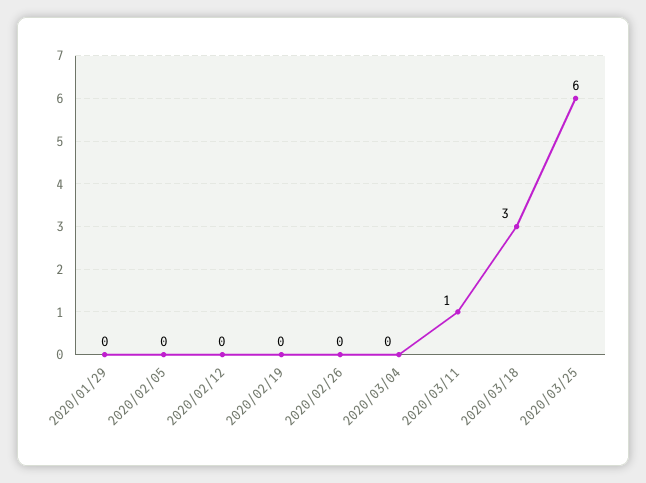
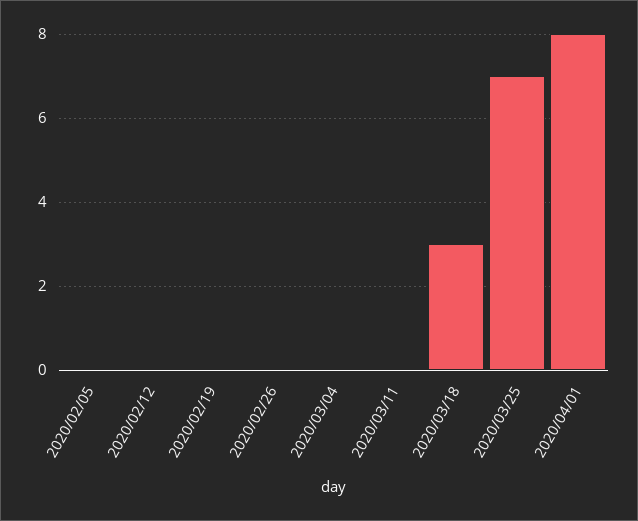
2020/01/29: 0 -> none
2020/03/11: 1 -> 0
2020/03/25: 6 -> 7
2020/04/01: none -> 8

